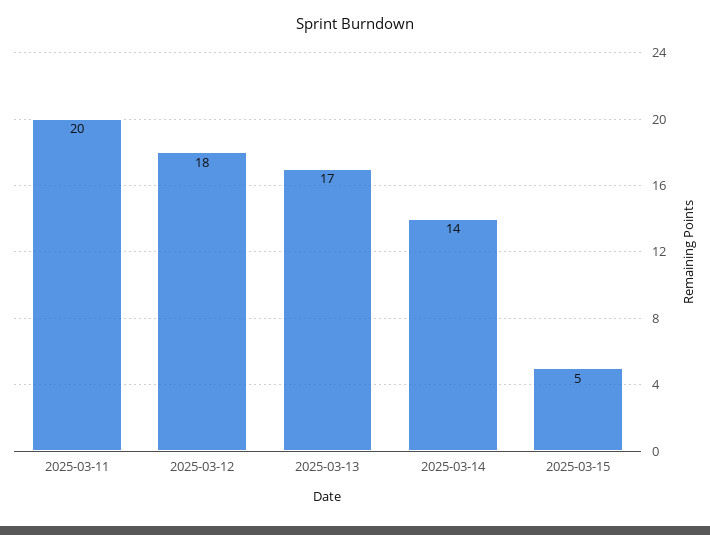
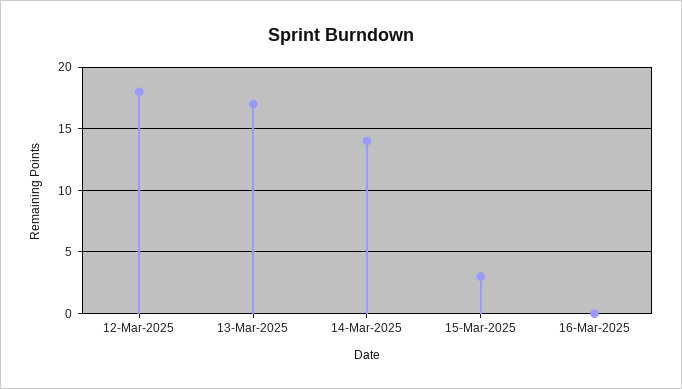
2025-03-11: 20 -> none
2025-03-15: 5 -> 3
16-Mar-2025: none -> 0

